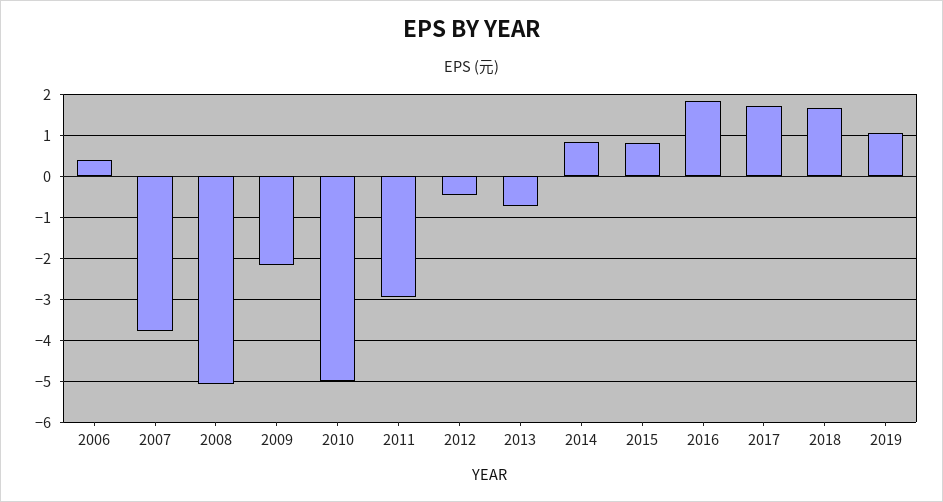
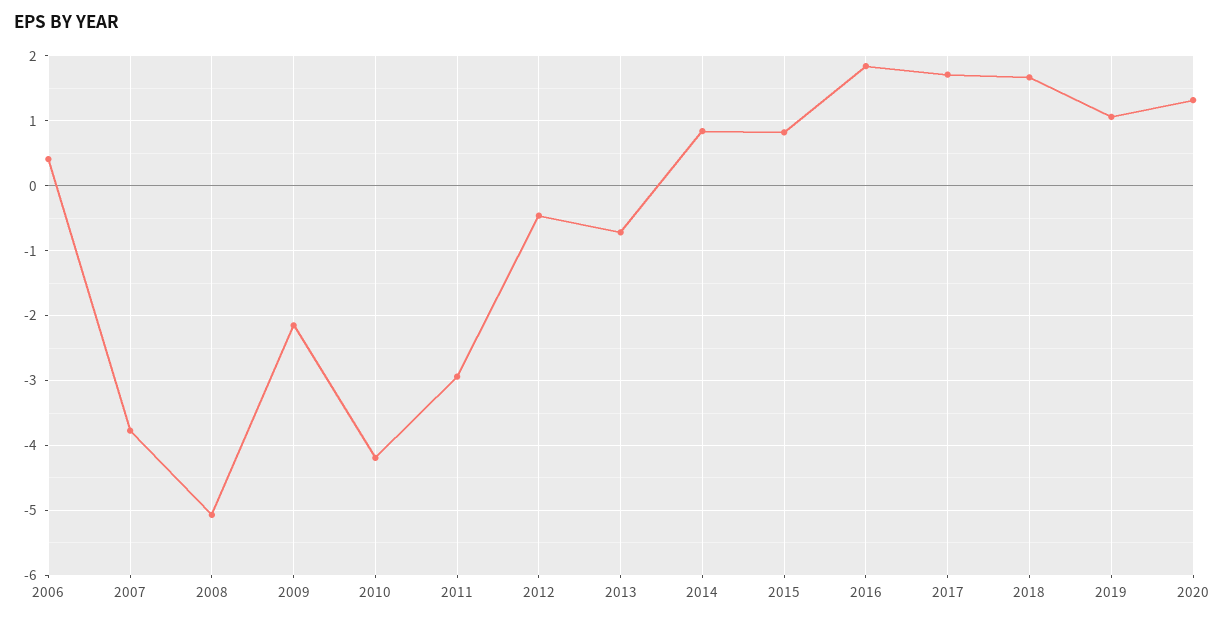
2010: -5 -> -4.2
2020: none -> 1.3

